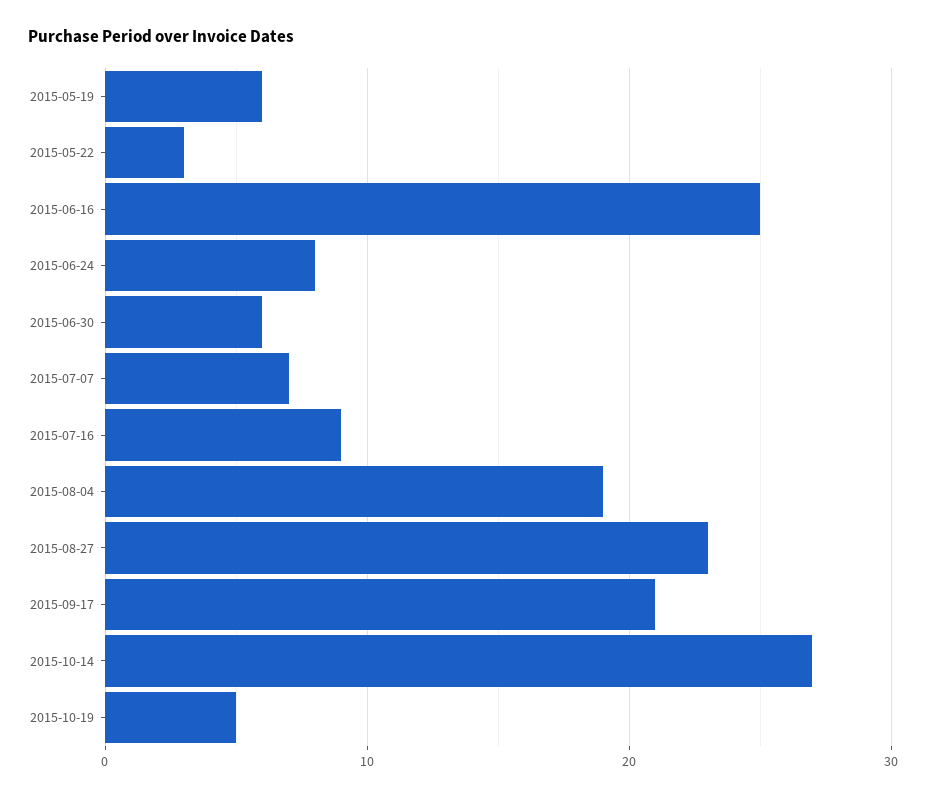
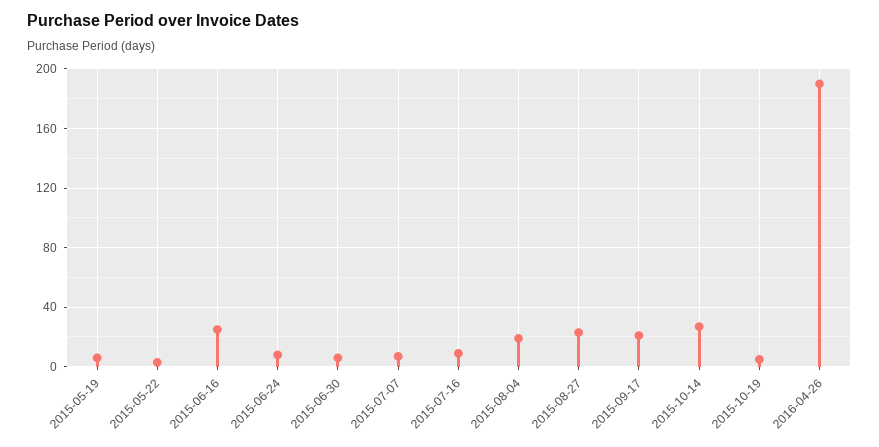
2016-04-26: none -> 190

